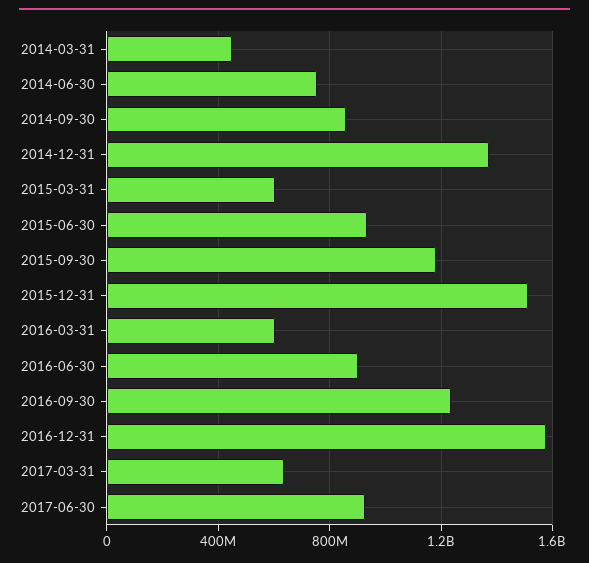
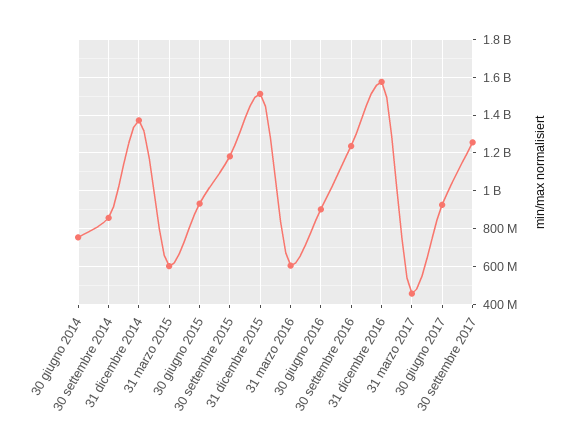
2014-03-31: 450000000 -> none
2017-03-31: 650000000 -> 450000000
30 settembre 2017: none -> 1250000000

